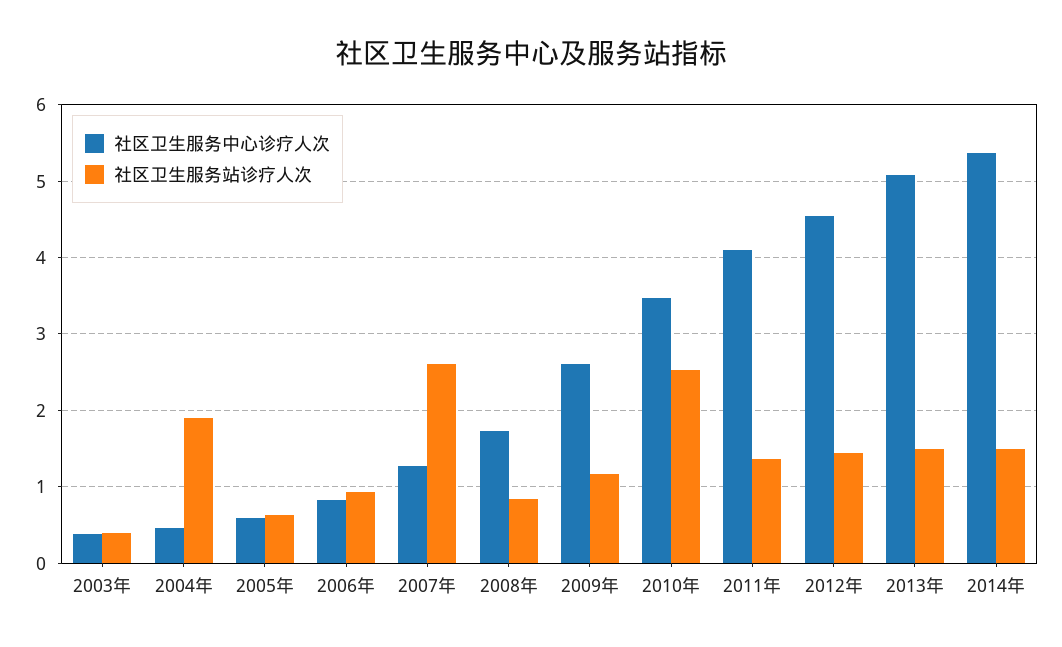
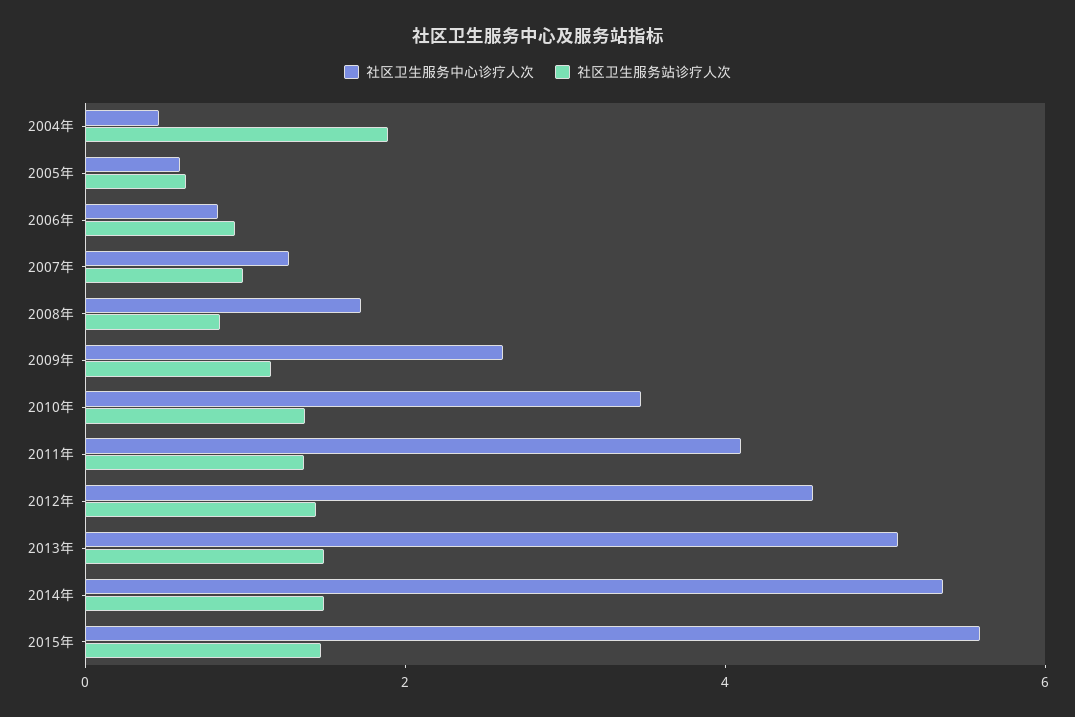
社区卫生服务中心诊疗人次, 2003年: 0.4 -> none
社区卫生服务站诊疗人次, 2003年: 0.4 -> none
社区卫生服务站诊疗人次, 2007年: 2.6 -> 1
社区卫生服务站诊疗人次, 2010年: 2.5 -> 1.5
社区卫生服务中心诊疗人次, 2015年: none -> 5.5
社区卫生服务站诊疗人次, 2015年: none -> 1.5

